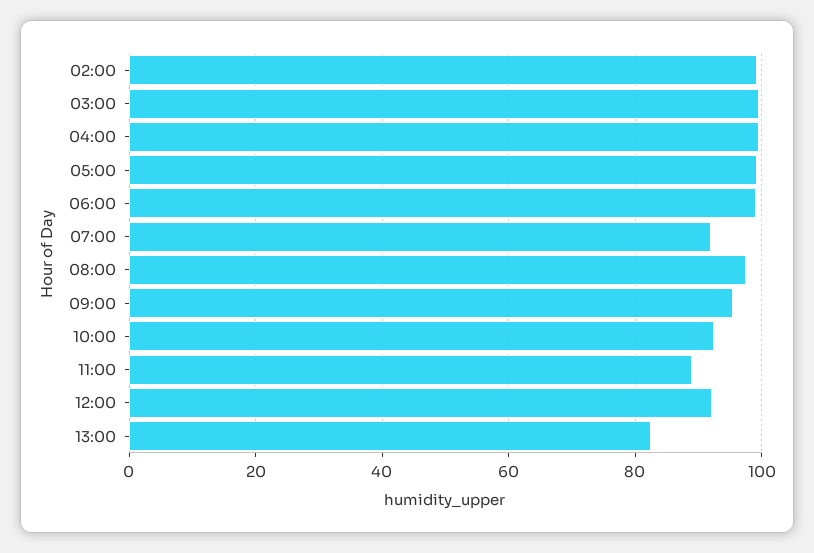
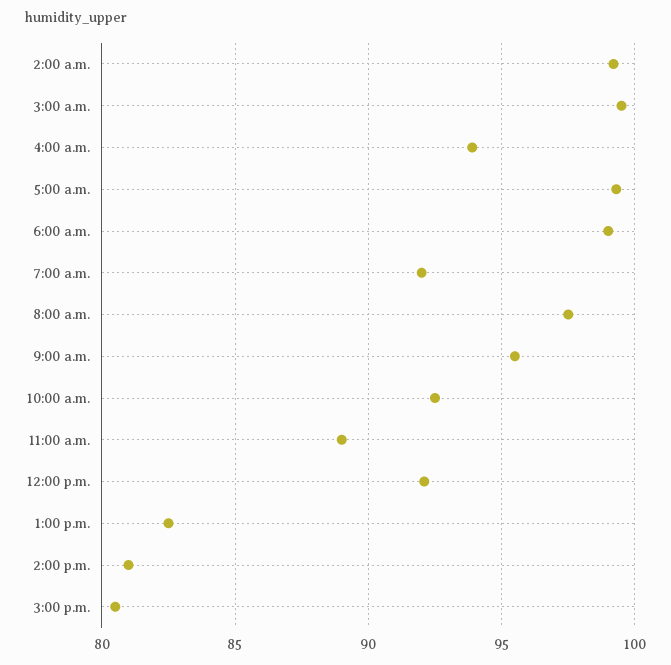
04:00: 100 -> 94
2:00 p.m.: none -> 81
3:00 p.m.: none -> 80.5

